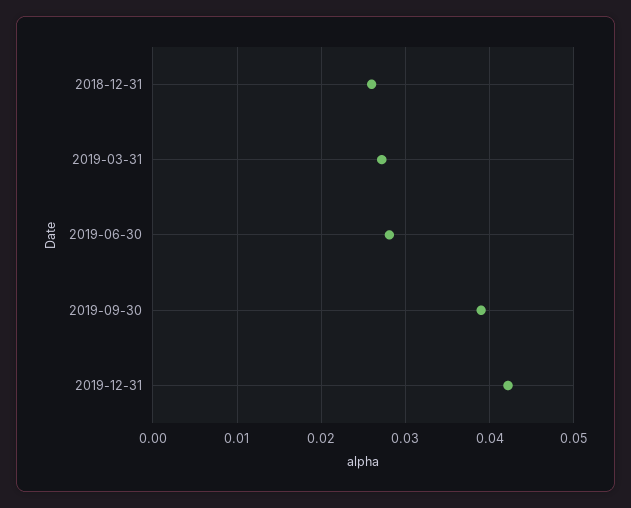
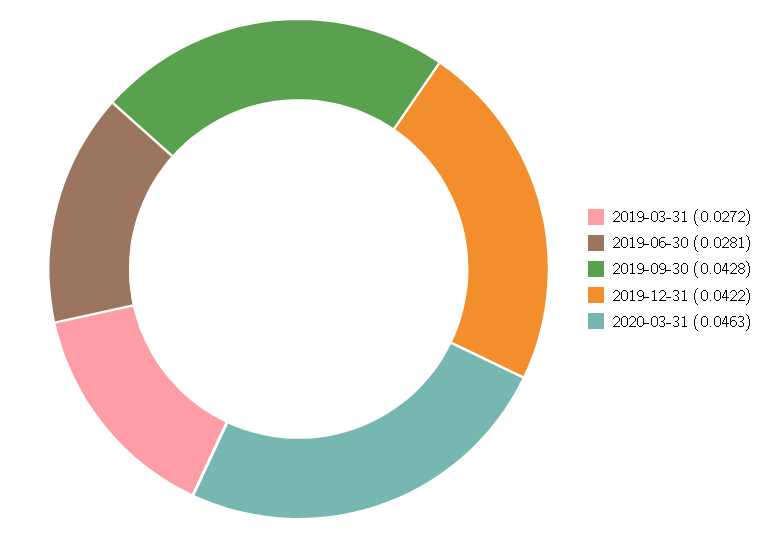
2018-12-31: 0.026 -> none
2019-09-30: 0.039 -> 0.0428
2020-03-31: none -> 0.0463

